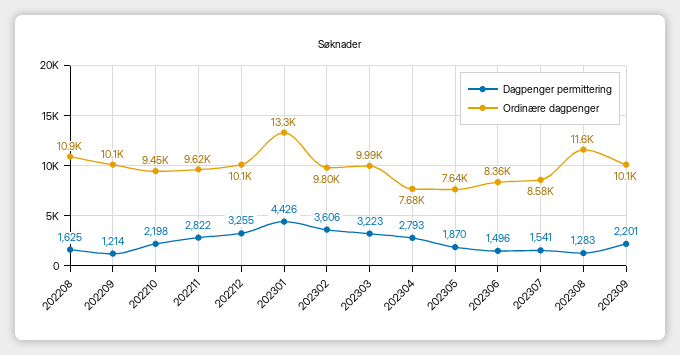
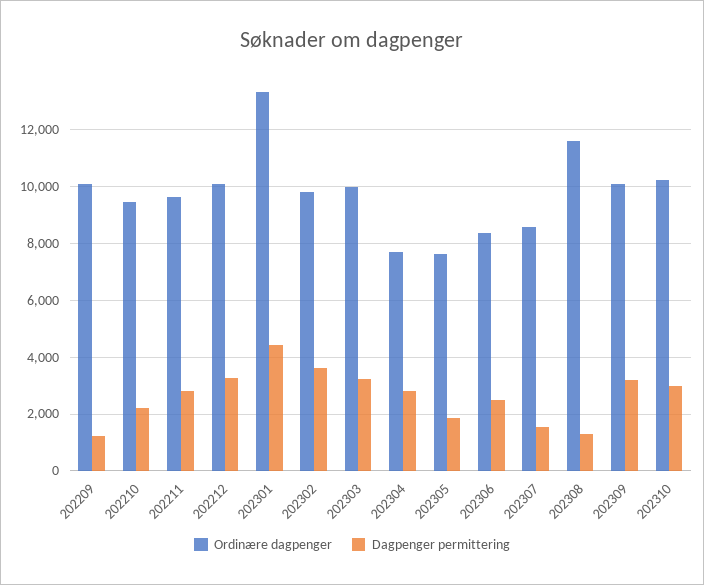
Dagpenger permittering, 202208: 1625 -> none
Ordinære dagpenger, 202208: 10900 -> none
Dagpenger permittering, 202306: 1496 -> 2500
Dagpenger permittering, 202309: 2201 -> 3250
Ordinære dagpenger, 202310: none -> 10250
Dagpenger permittering, 202310: none -> 3000

